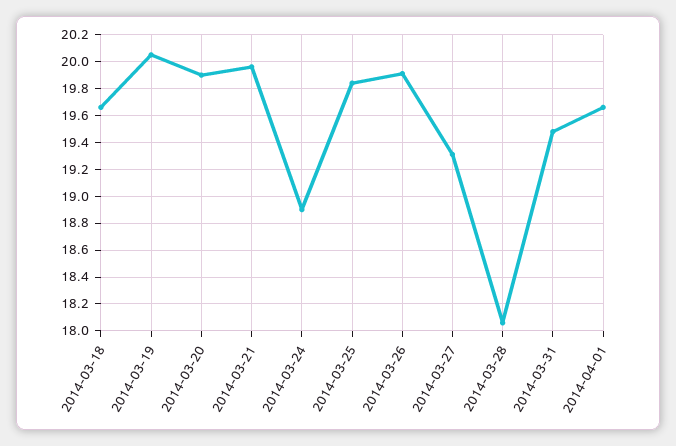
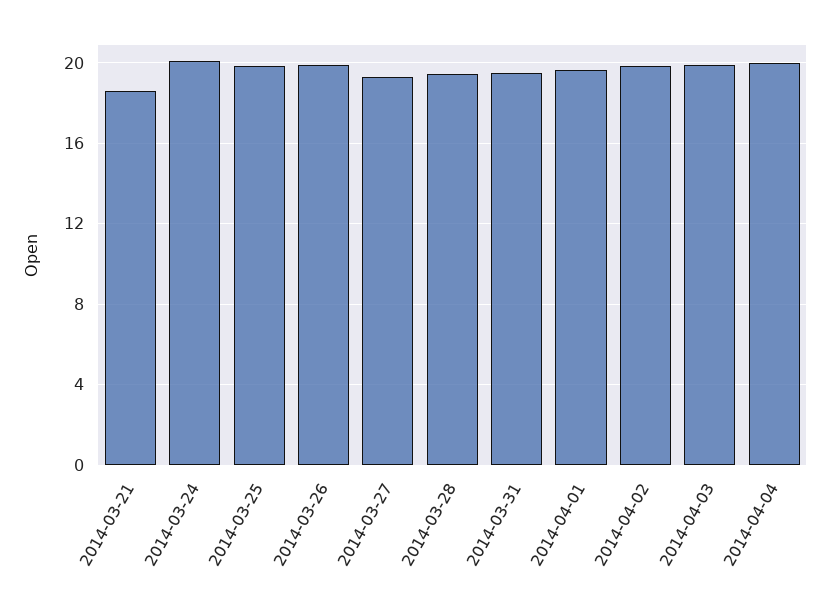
2014-03-18: 19.65 -> none
2014-03-19: 20.05 -> none
2014-03-20: 19.9 -> none
2014-03-21: 19.95 -> 18.5
2014-03-24: 18.9 -> 20
2014-03-28: 18.05 -> 19.5
2014-04-02: none -> 20
2014-04-03: none -> 20
2014-04-04: none -> 20

